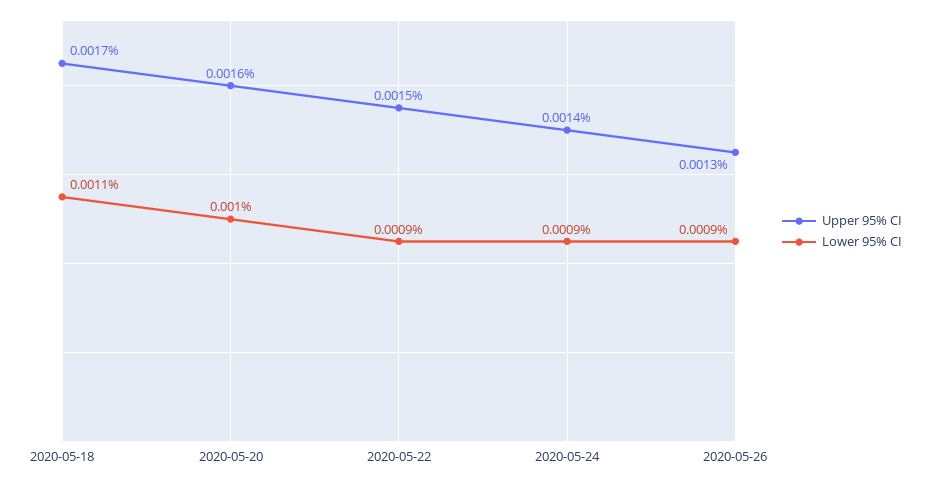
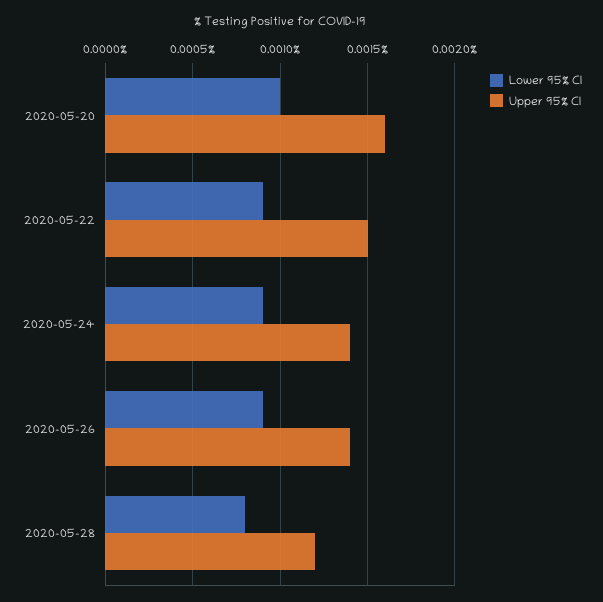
Upper 95% CI, 2020-05-18: 0.0017 -> none
Lower 95% CI, 2020-05-18: 0.0011 -> none
Upper 95% CI, 2020-05-26: 0.0013 -> 0.0014
Lower 95% CI, 2020-05-28: none -> 0.0008
Upper 95% CI, 2020-05-28: none -> 0.0012

